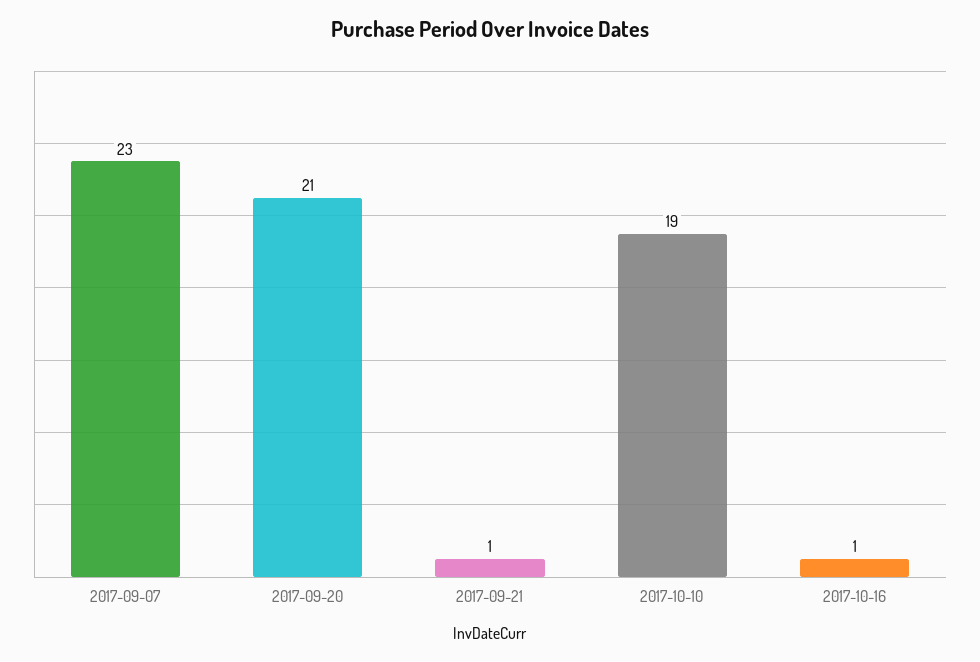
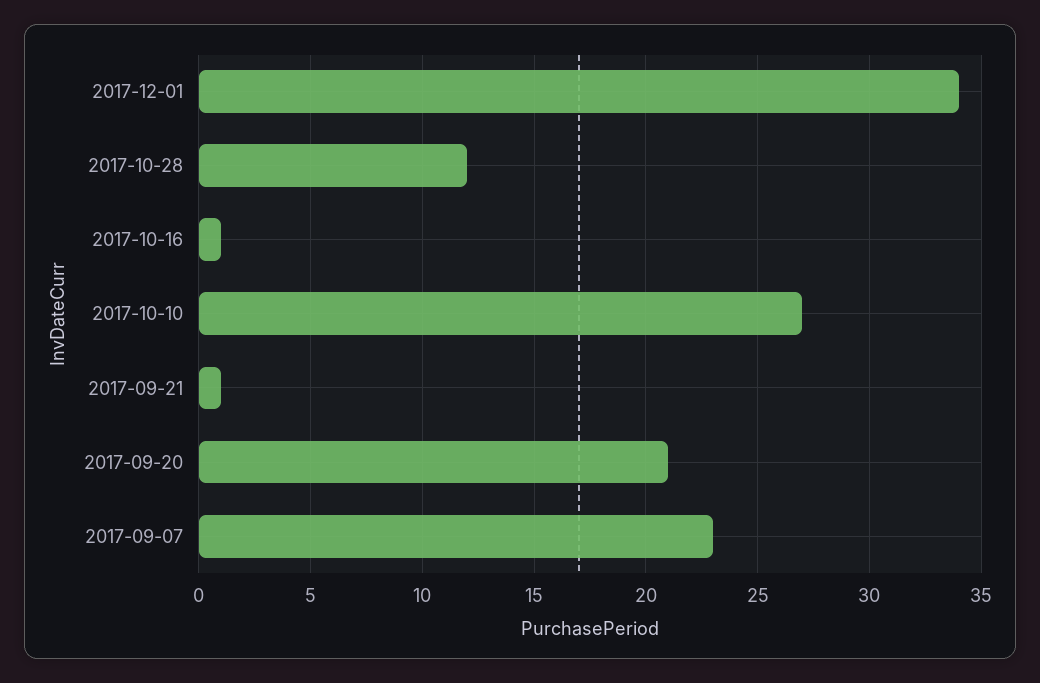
2017-10-10: 19 -> 27
2017-12-01: none -> 34
2017-10-28: none -> 12

